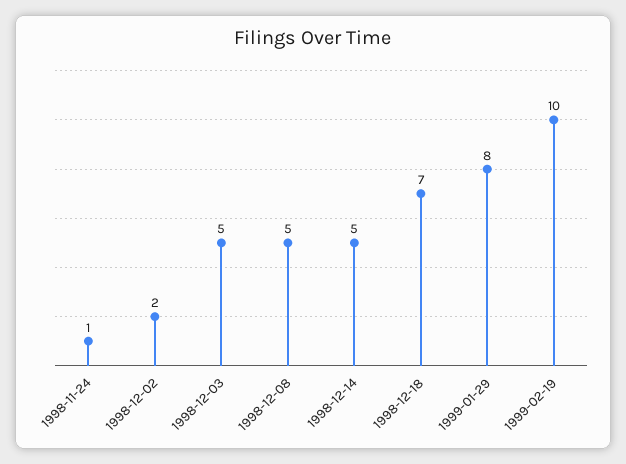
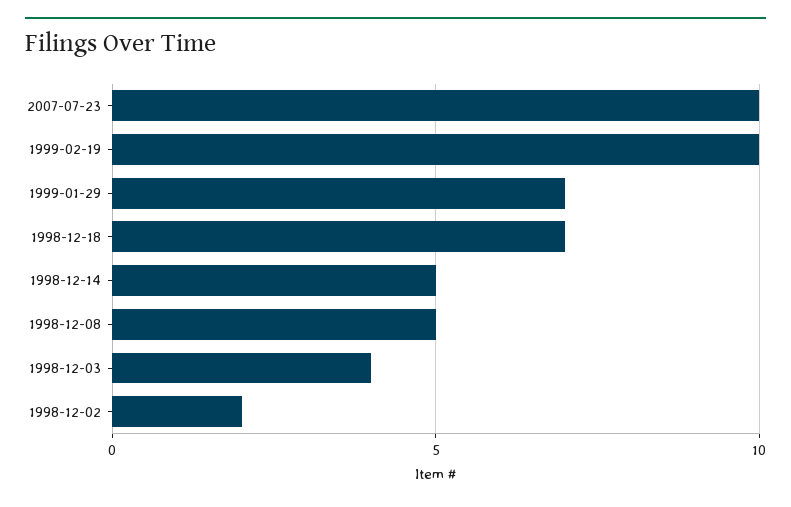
1998-11-24: 1 -> none
1998-12-03: 5 -> 4
1999-01-29: 8 -> 7
2007-07-23: none -> 10

